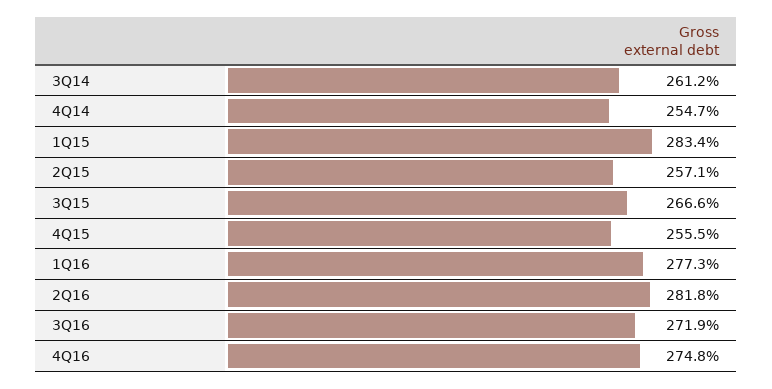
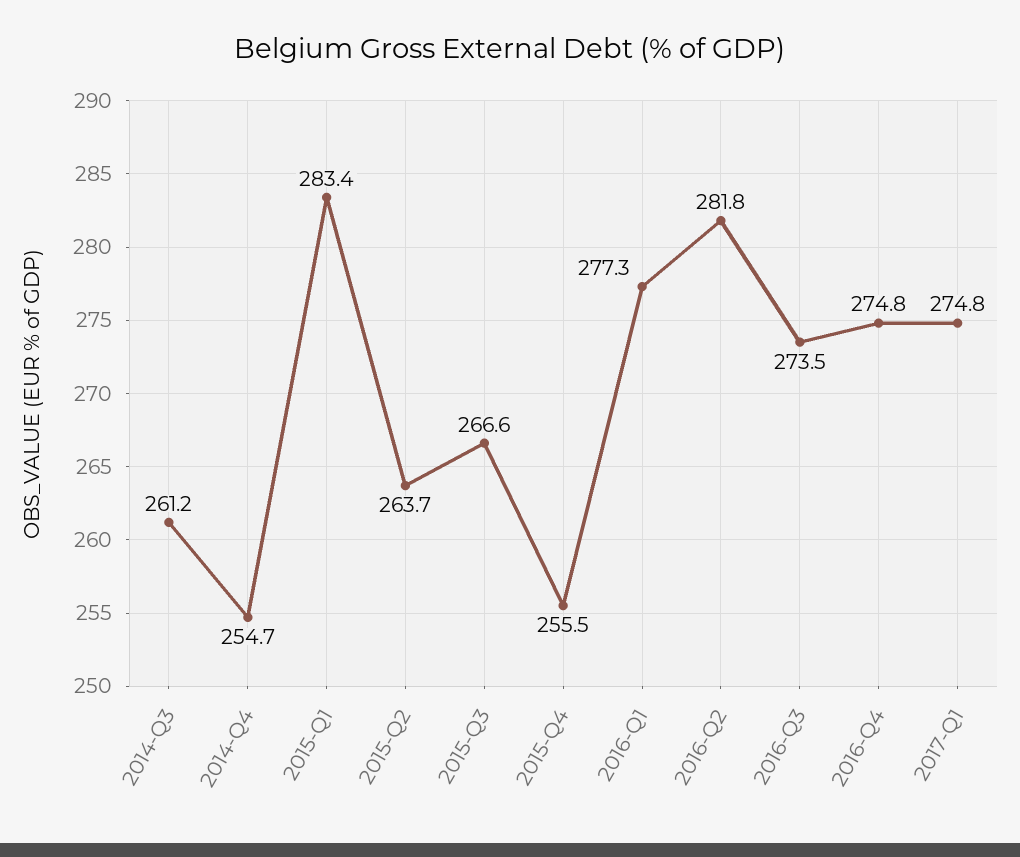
2Q15: 257.1 -> 263.7
3Q16: 271.9 -> 273.5
2017-Q1: none -> 274.8

